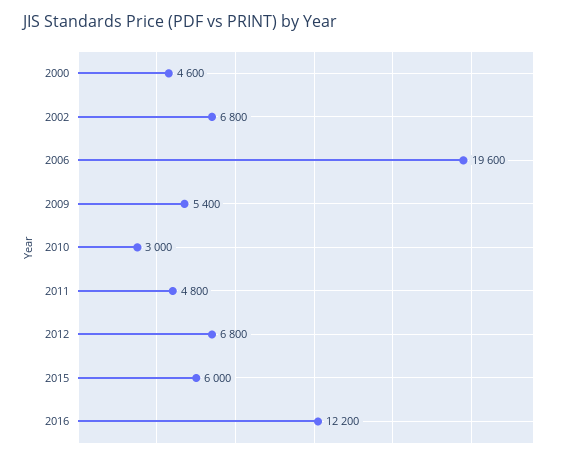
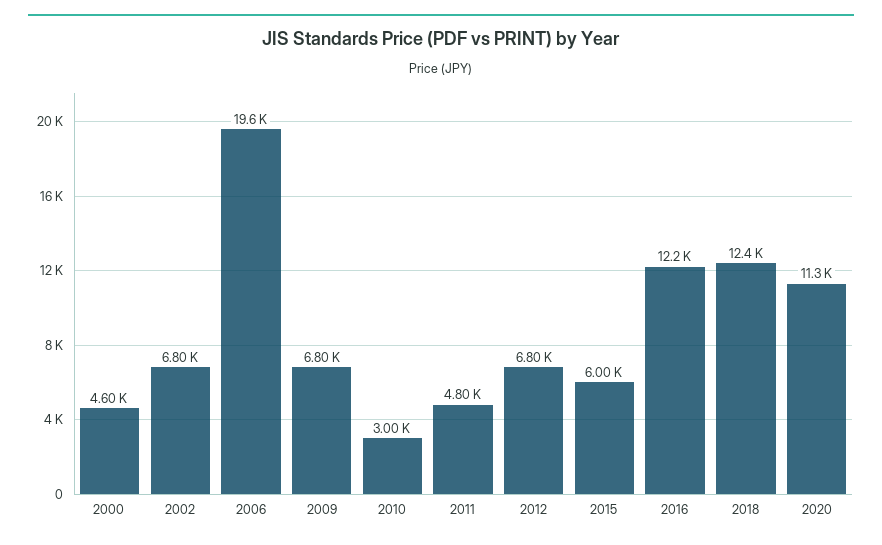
2009: 5400 -> 6800
2018: none -> 12400
2020: none -> 11300

